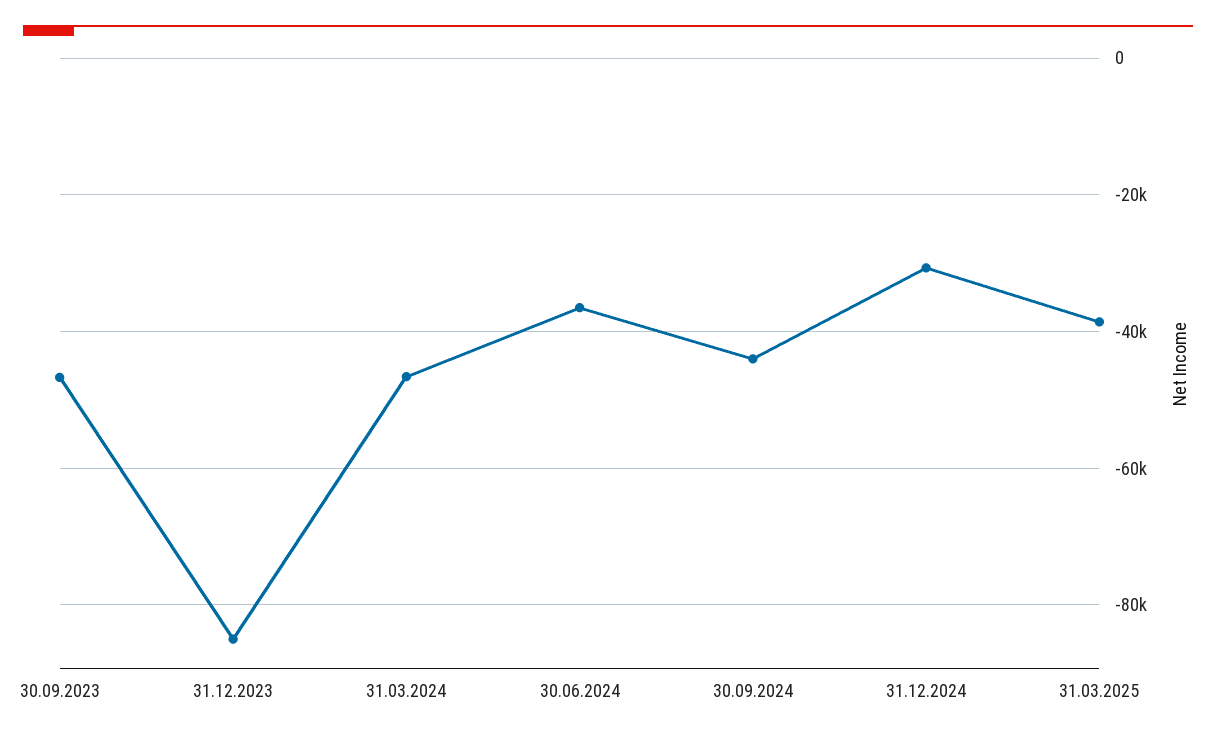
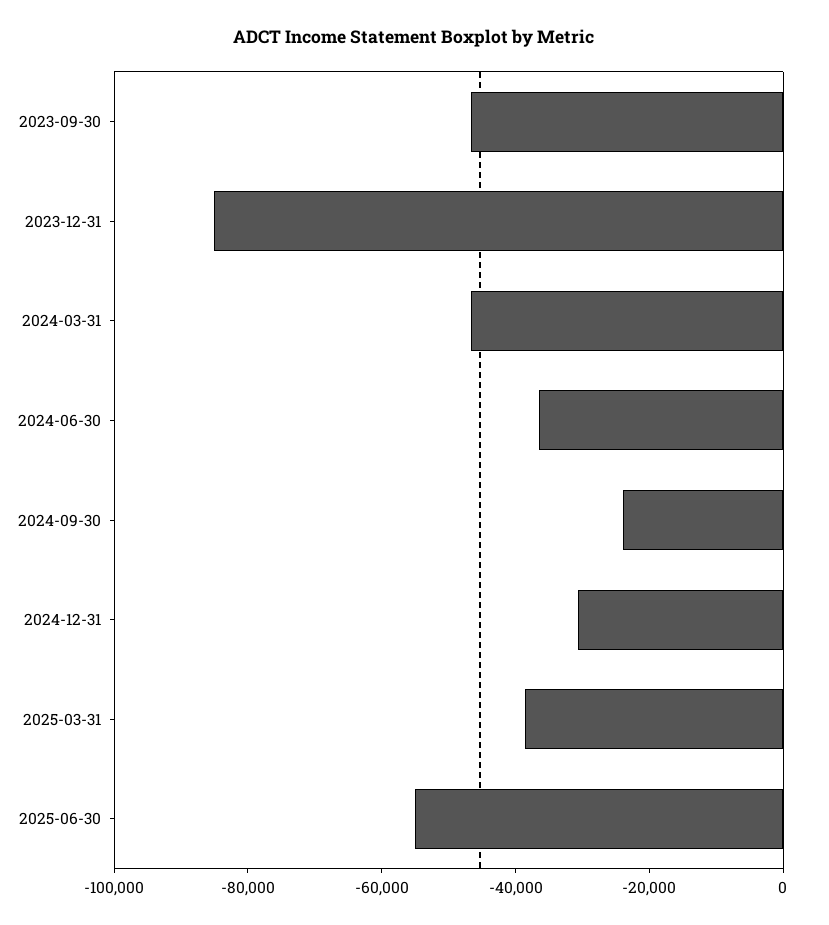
30.09.2024: -44000 -> -25000
2025-06-30: none -> -55000

